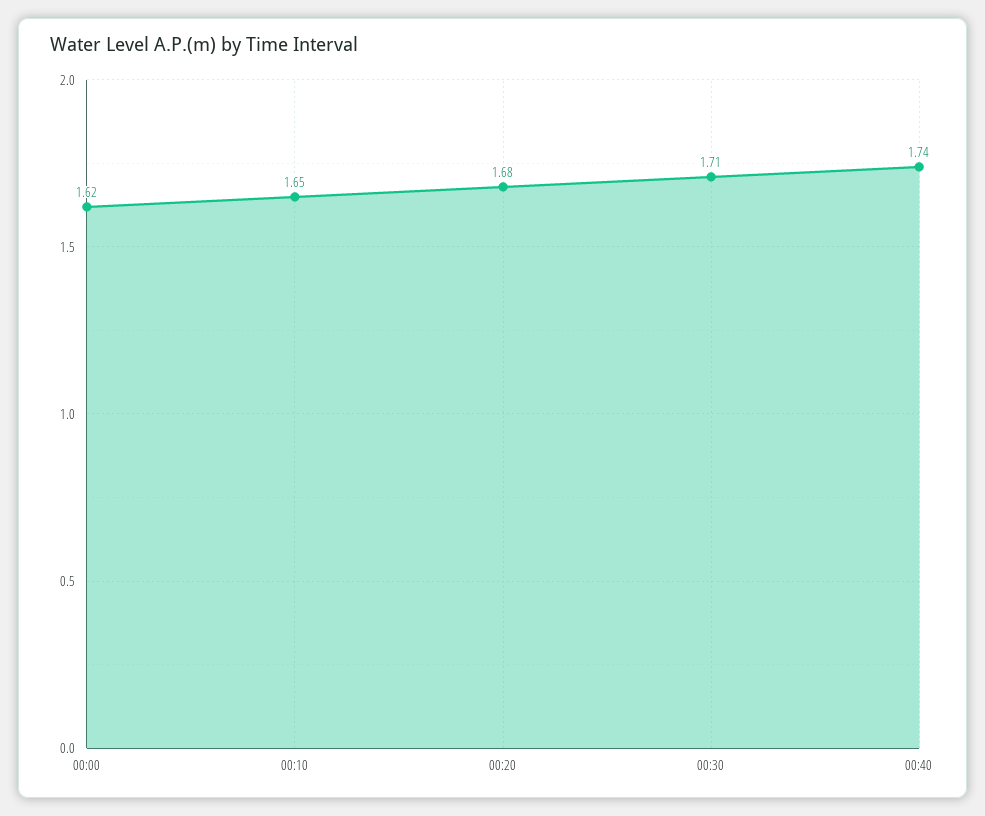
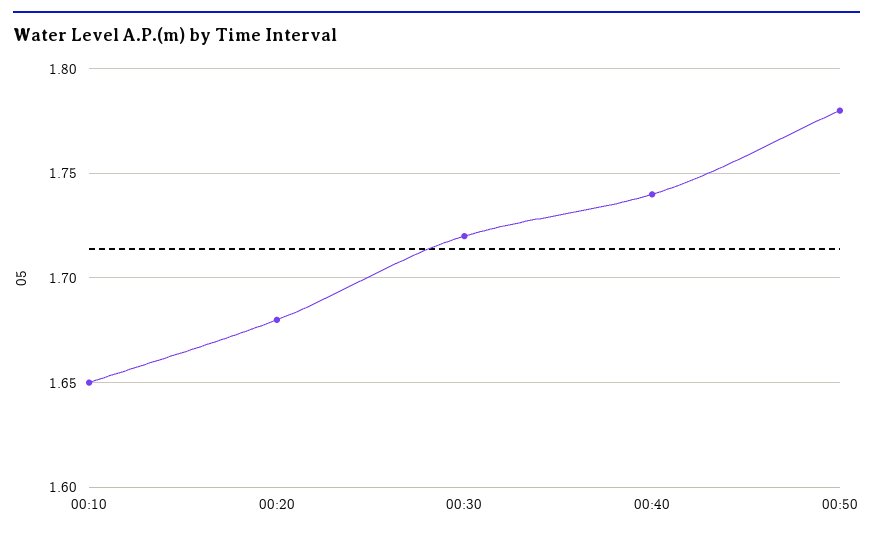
00:00: 1.62 -> none
00:30: 1.71 -> 1.72
00:50: none -> 1.78

